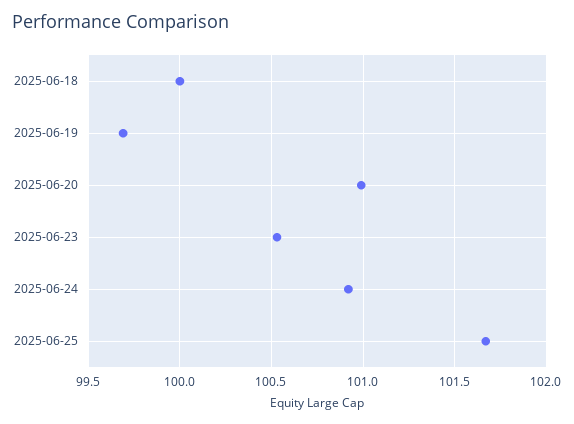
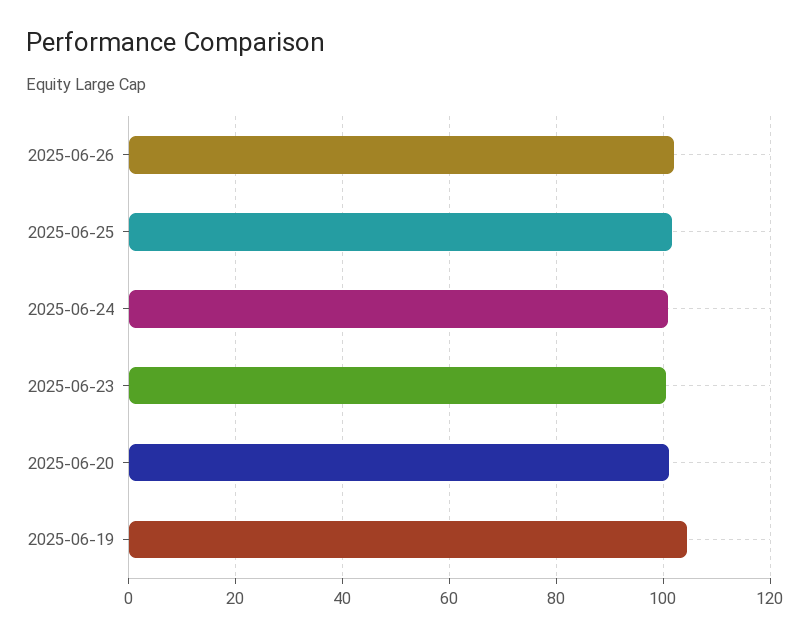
2025-06-18: 100 -> none
2025-06-19: 99.7 -> 104
2025-06-26: none -> 102

